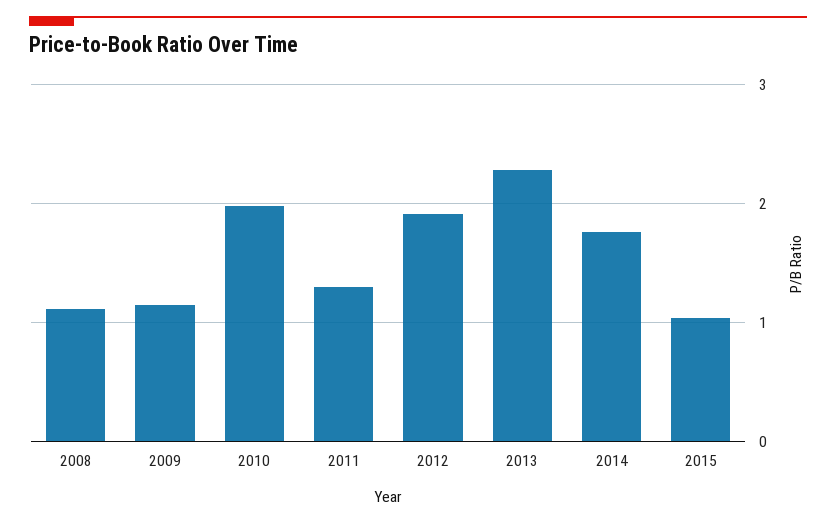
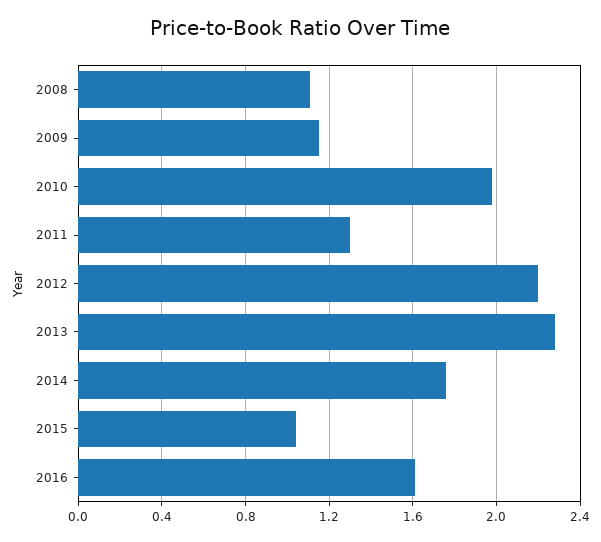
2012: 1.9 -> 2.2
2016: none -> 1.6

